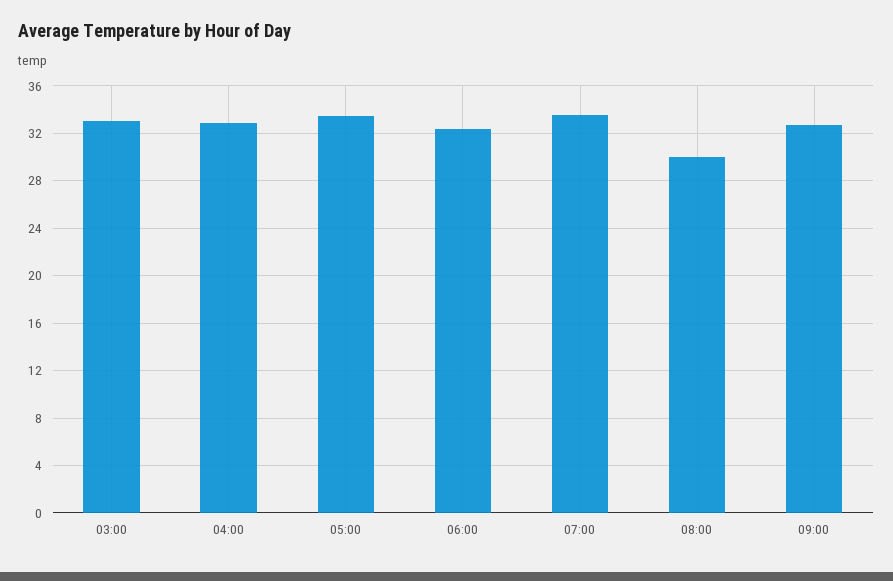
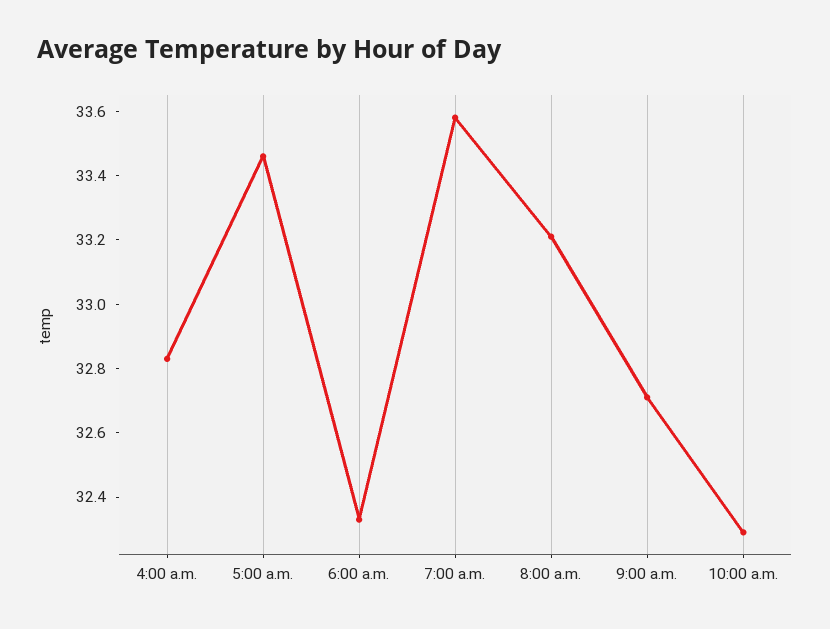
03:00: 33 -> none
08:00: 30 -> 33.2
10:00 a.m.: none -> 32.3

